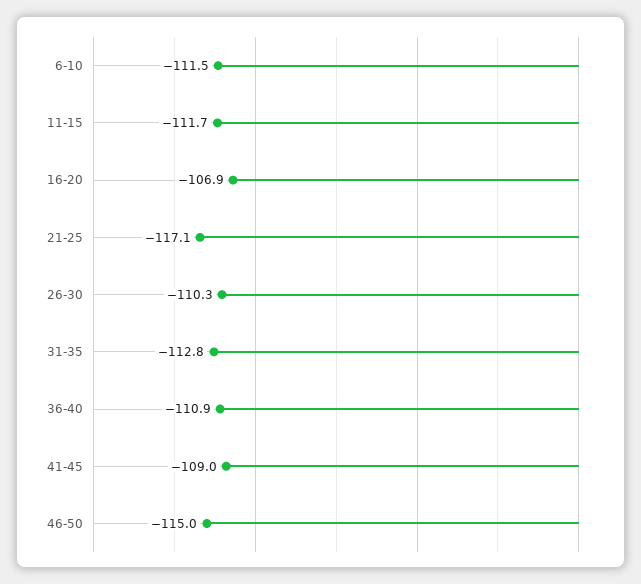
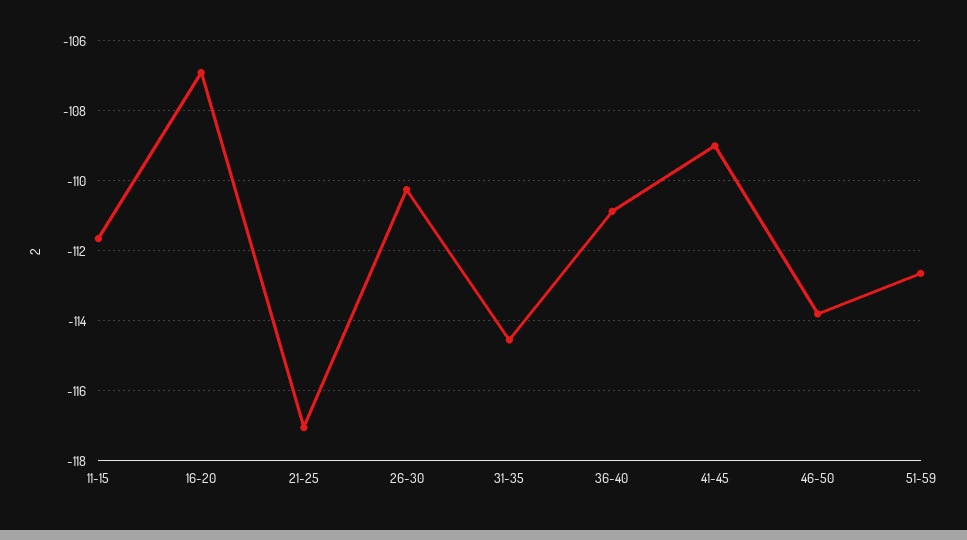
6-10: -111.5 -> none
31-35: -112.8 -> -114.6
46-50: -115 -> -113.8
51-59: none -> -112.6

